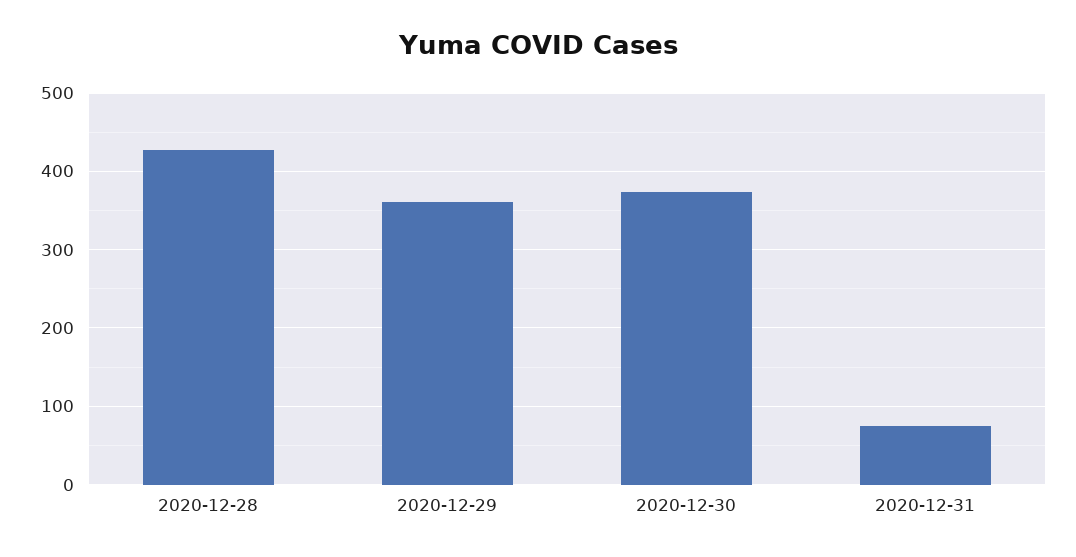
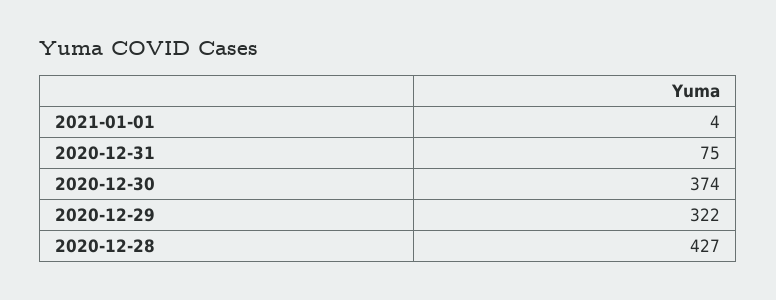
2020-12-29: 360 -> 322
2021-01-01: none -> 4

